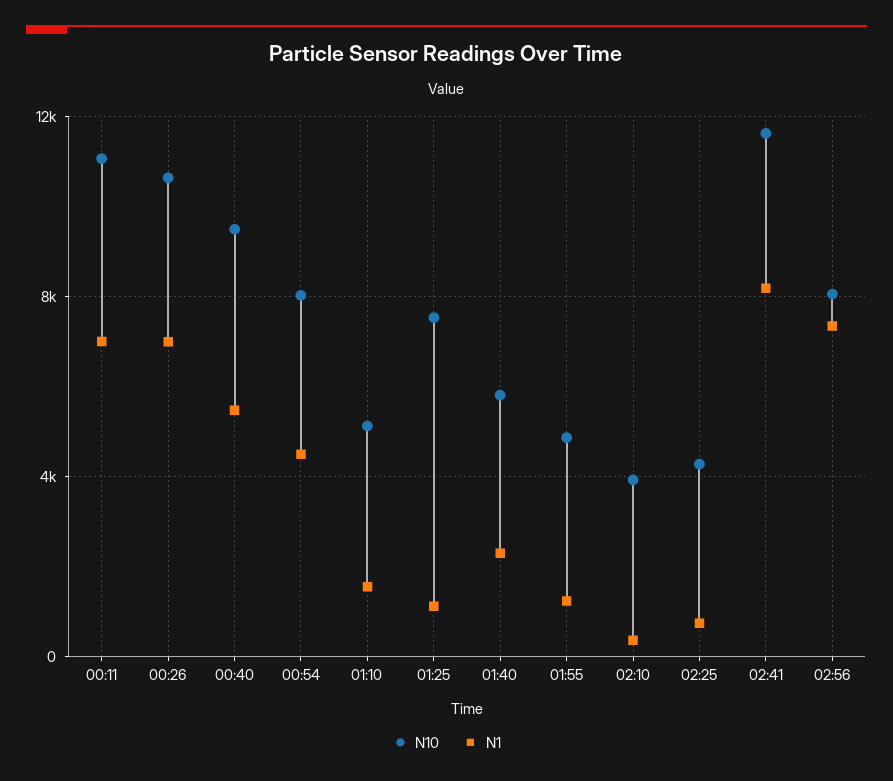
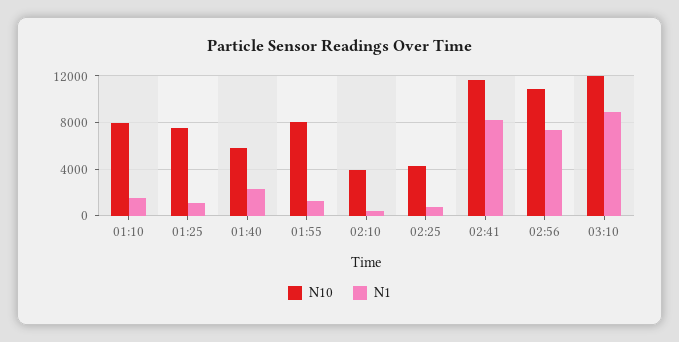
N10, 00:11: 11000 -> none
N1, 00:11: 7000 -> none
N10, 00:26: 10500 -> none
N1, 00:26: 7000 -> none
N10, 00:40: 9500 -> none
N1, 00:40: 5500 -> none
N10, 00:54: 8000 -> none
N1, 00:54: 4500 -> none
N10, 01:10: 5000 -> 8000
N10, 01:55: 5000 -> 8000
N10, 02:56: 8000 -> 11000
N10, 03:10: none -> 12000
N1, 03:10: none -> 9000

